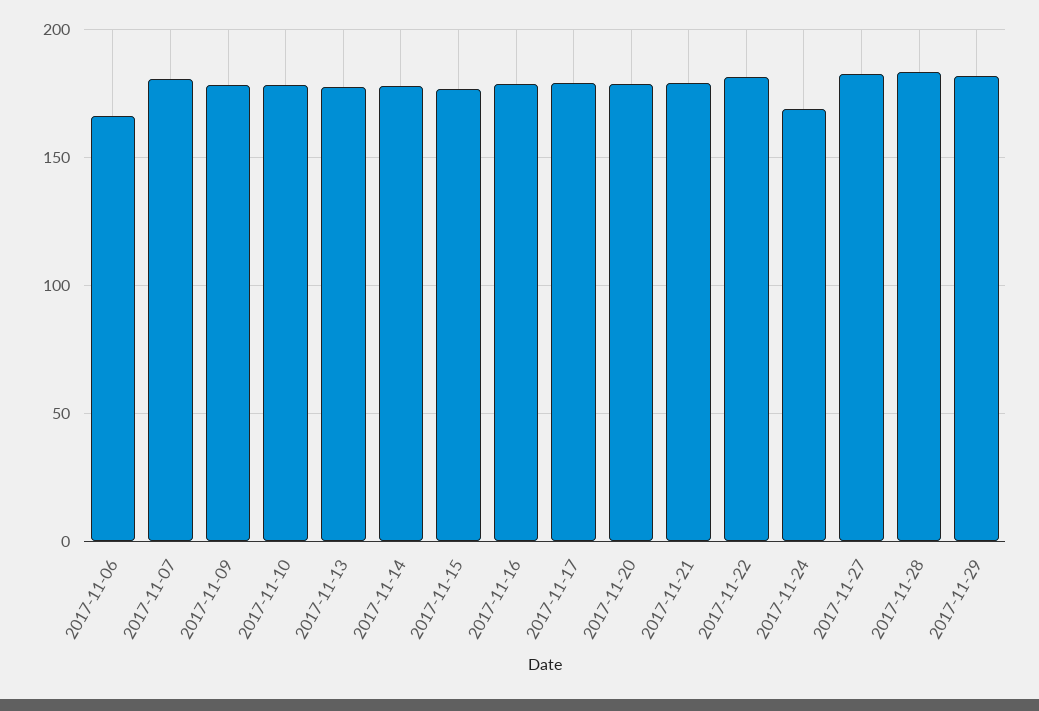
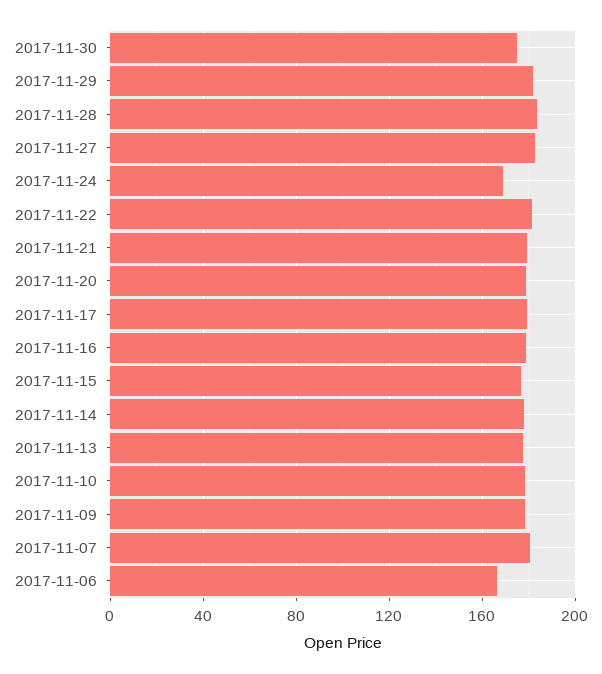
2017-11-30: none -> 175

